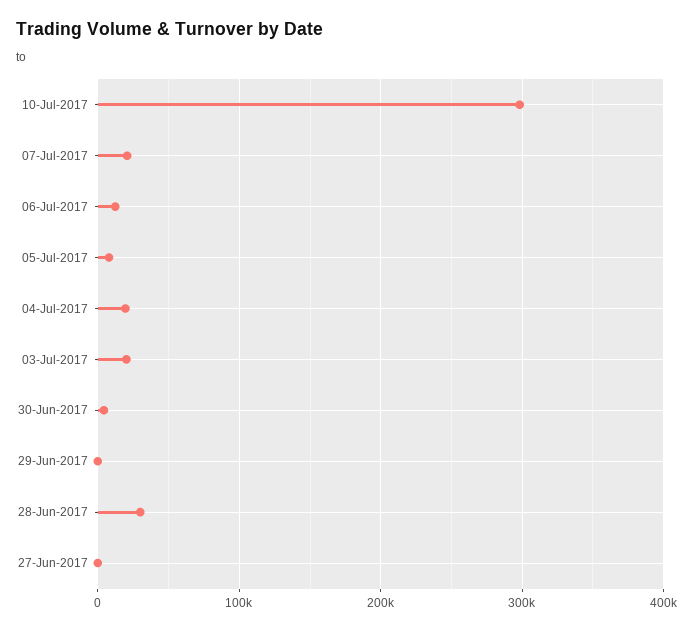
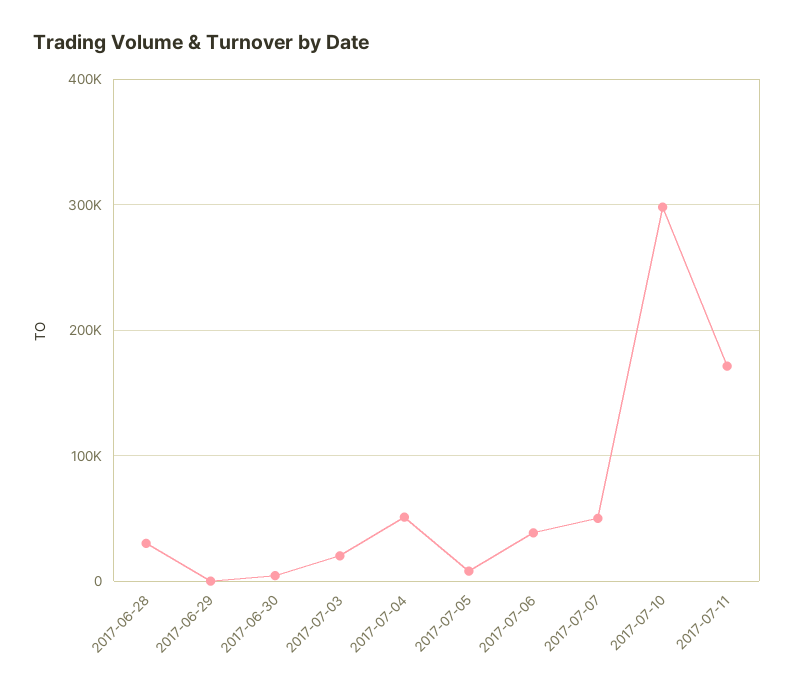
07-Jul-2017: 20000 -> 50000
06-Jul-2017: 10000 -> 40000
04-Jul-2017: 20000 -> 50000
27-Jun-2017: 0 -> none
2017-07-11: none -> 170000

